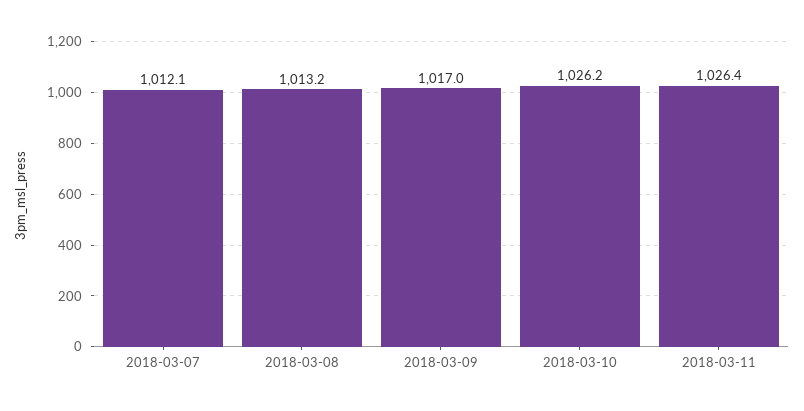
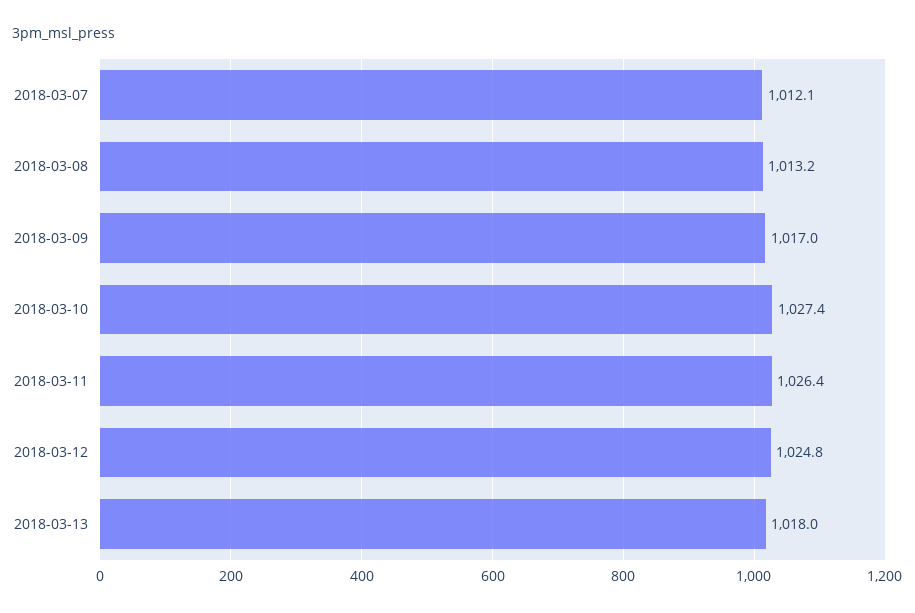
2018-03-10: 1026.2 -> 1027.4
2018-03-12: none -> 1024.8
2018-03-13: none -> 1018

